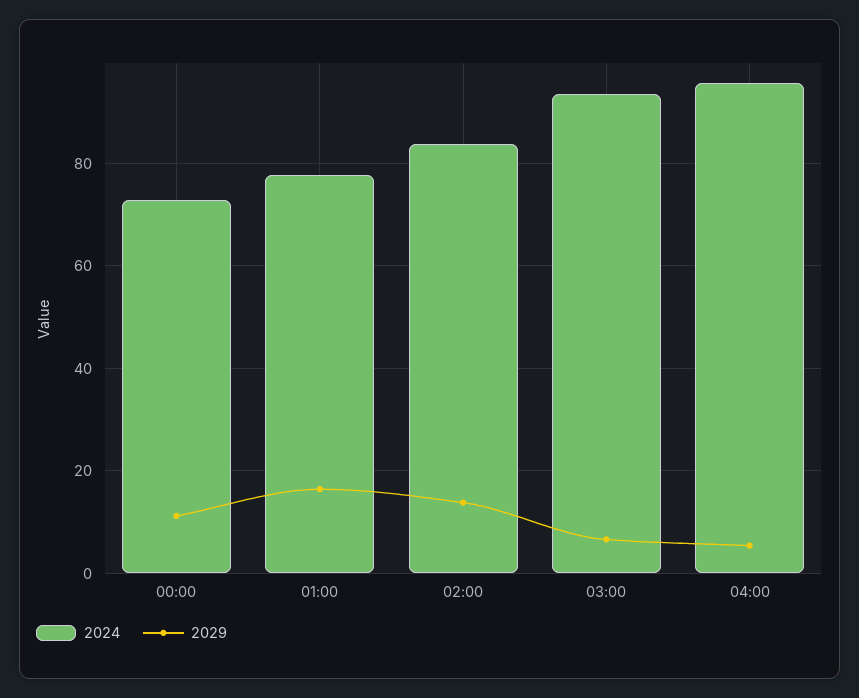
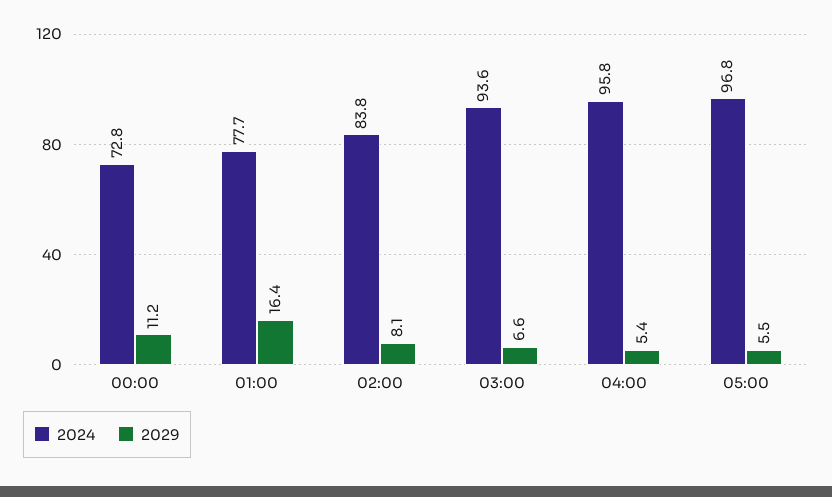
2029, 02:00: 14 -> 8.1
2024, 05:00: none -> 96.8
2029, 05:00: none -> 5.5

